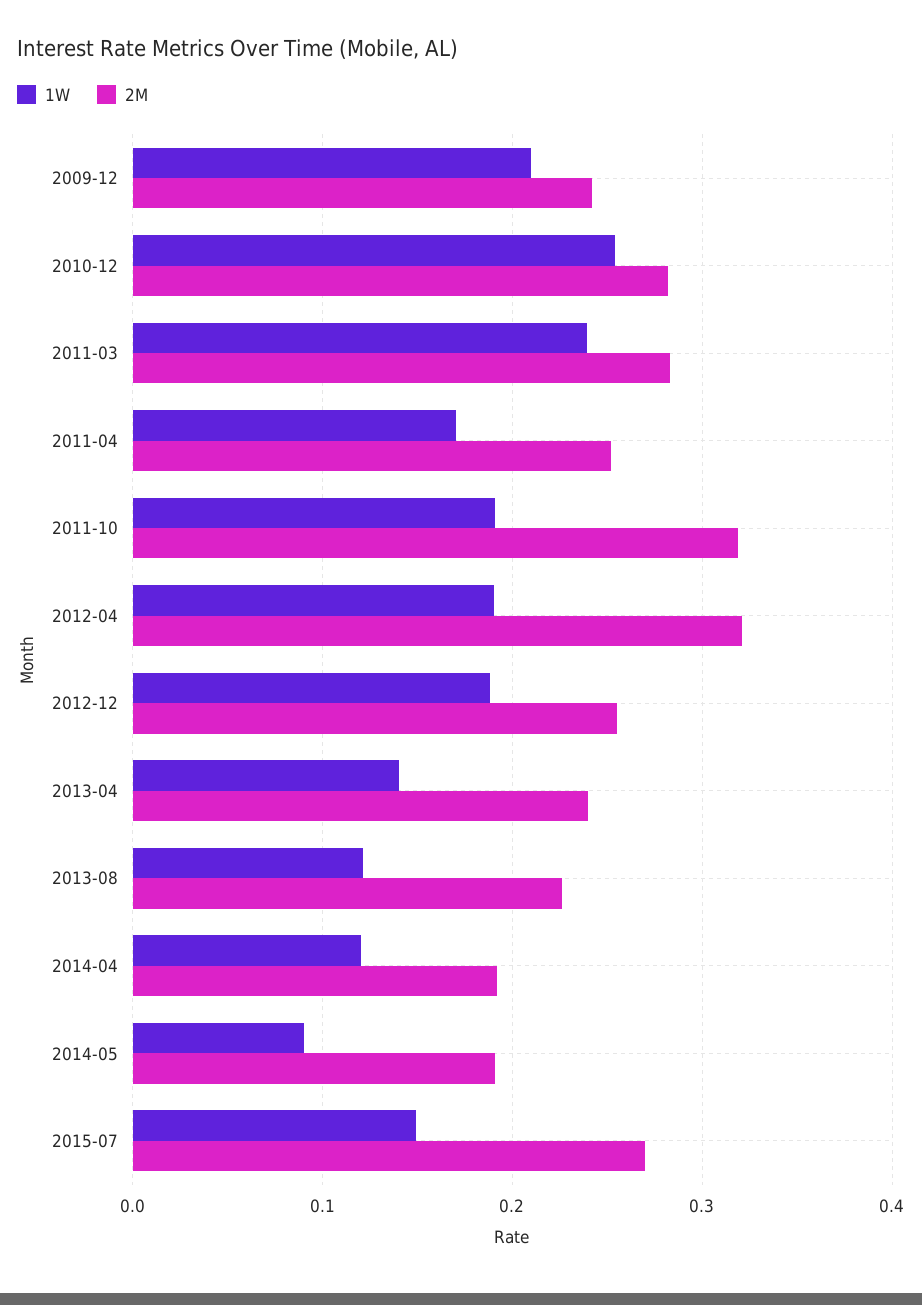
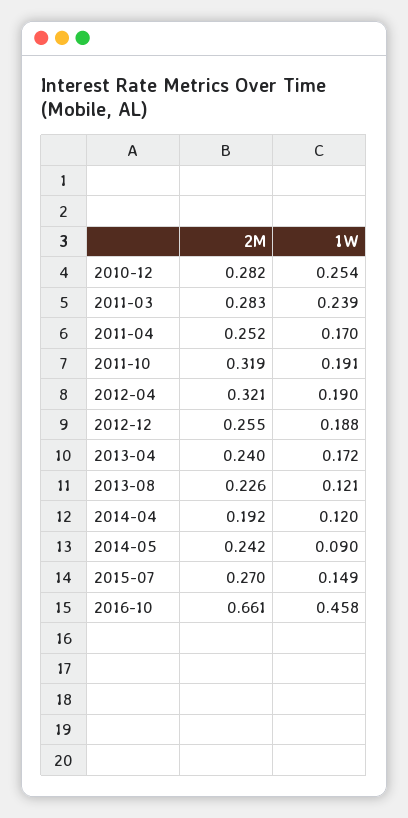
1W, 2009-12: 0.21 -> none
2M, 2009-12: 0.24 -> none
1W, 2013-04: 0.14 -> 0.172
2M, 2014-05: 0.19 -> 0.242
2M, 2016-10: none -> 0.661
1W, 2016-10: none -> 0.458

